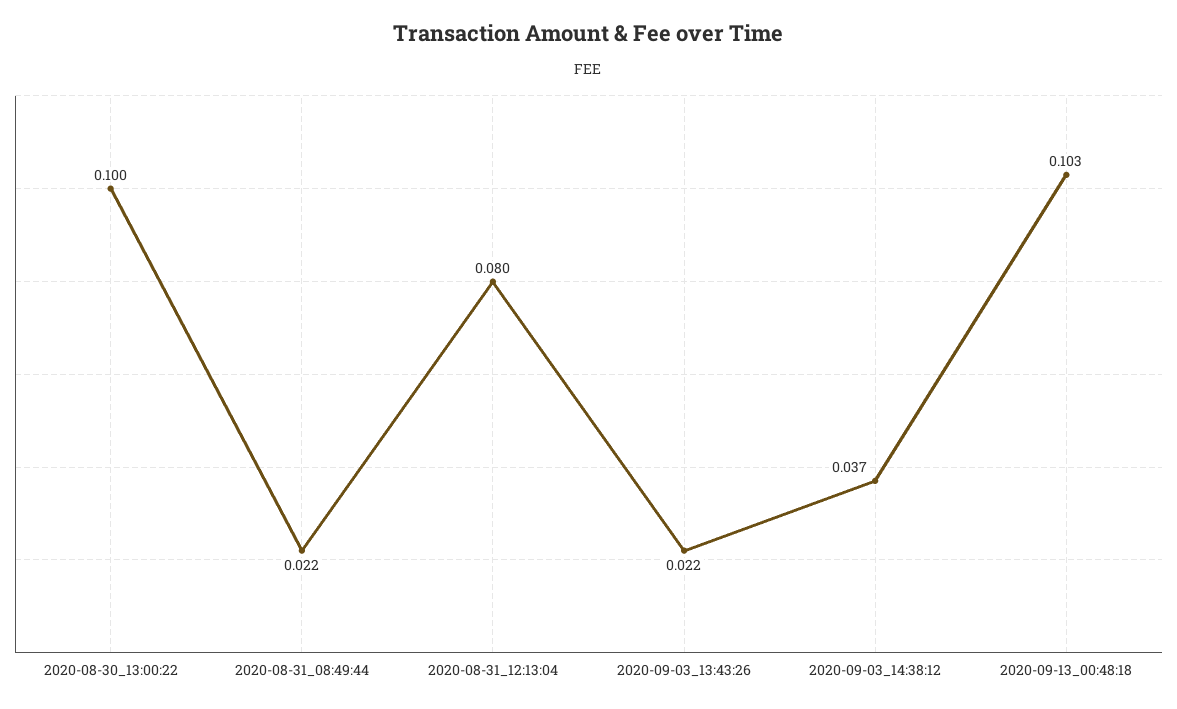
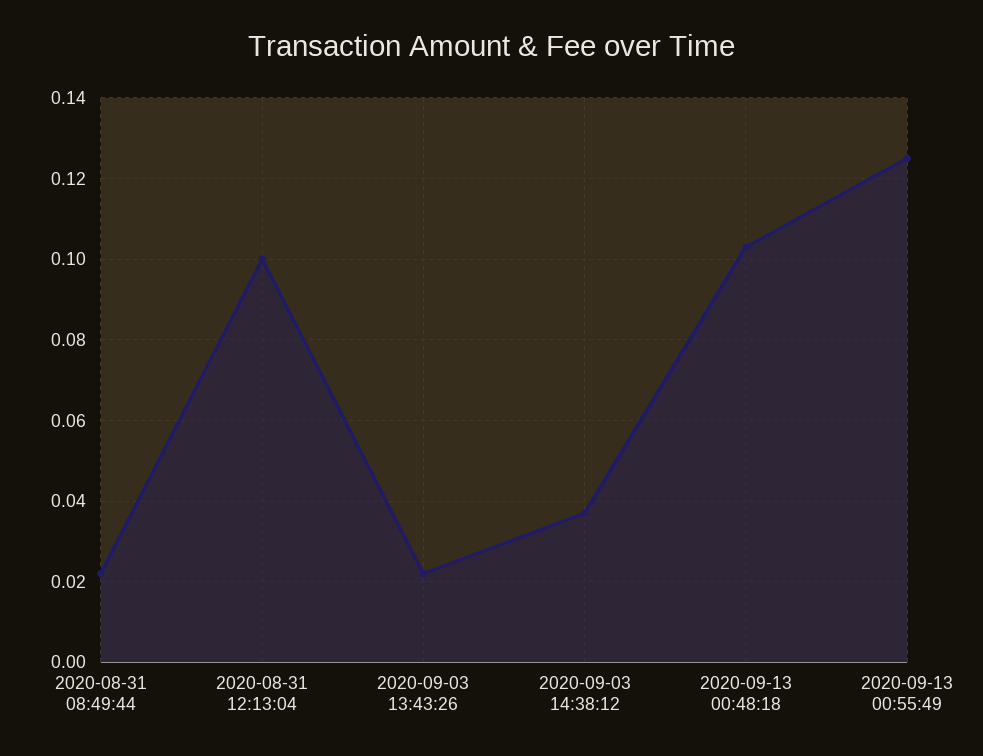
2020-08-30_13:00:22: 0.1 -> none
2020-08-31_12:13:04: 0.08 -> 0.1
2020-09-13 00:55:49: none -> 0.125

